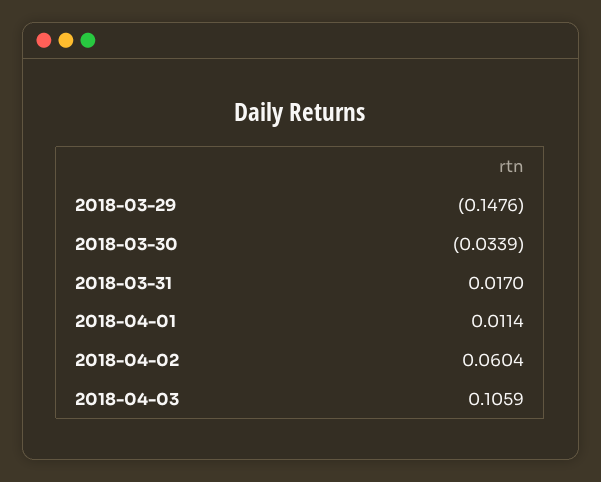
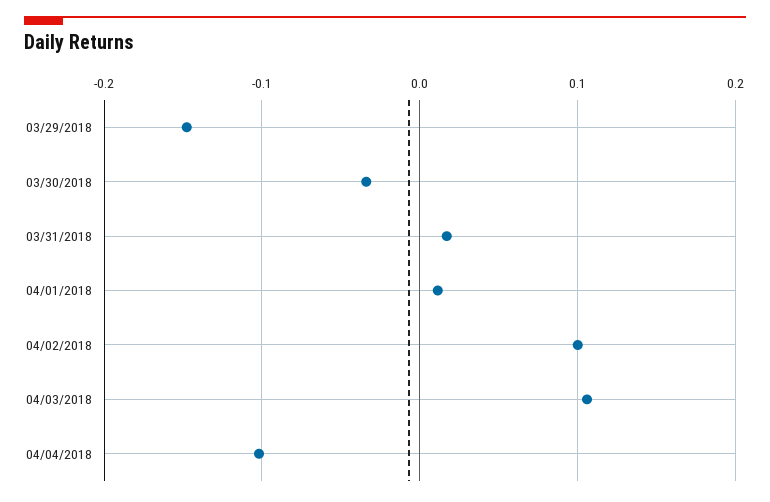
2018-04-02: 0.0604 -> 0.1
04/04/2018: none -> -0.1

